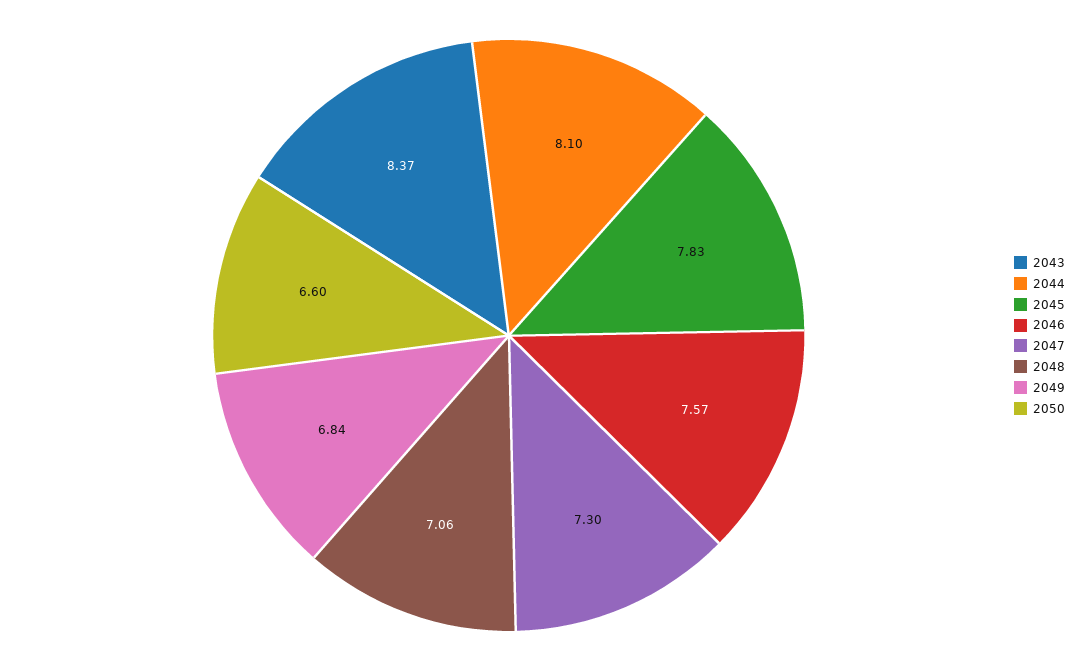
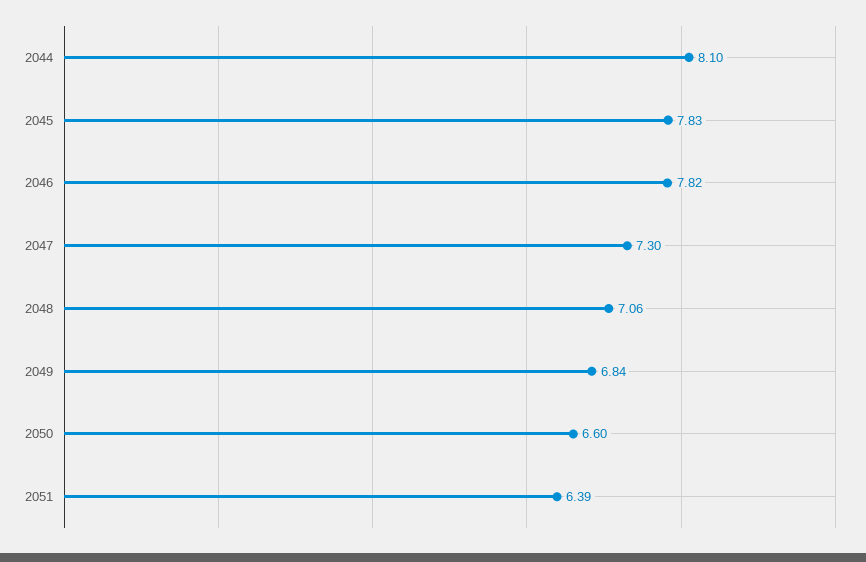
2043: 8.37 -> none
2046: 7.57 -> 7.82
2051: none -> 6.39

